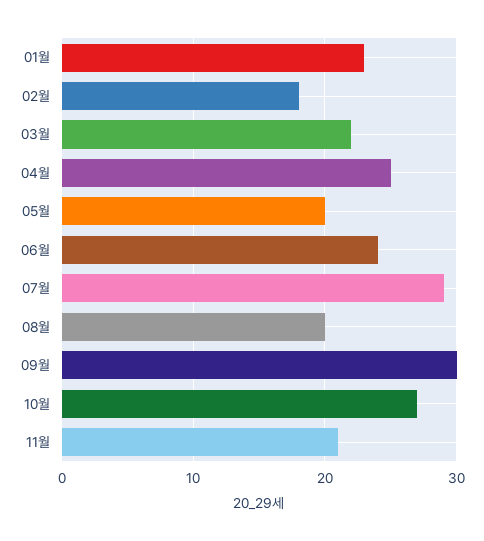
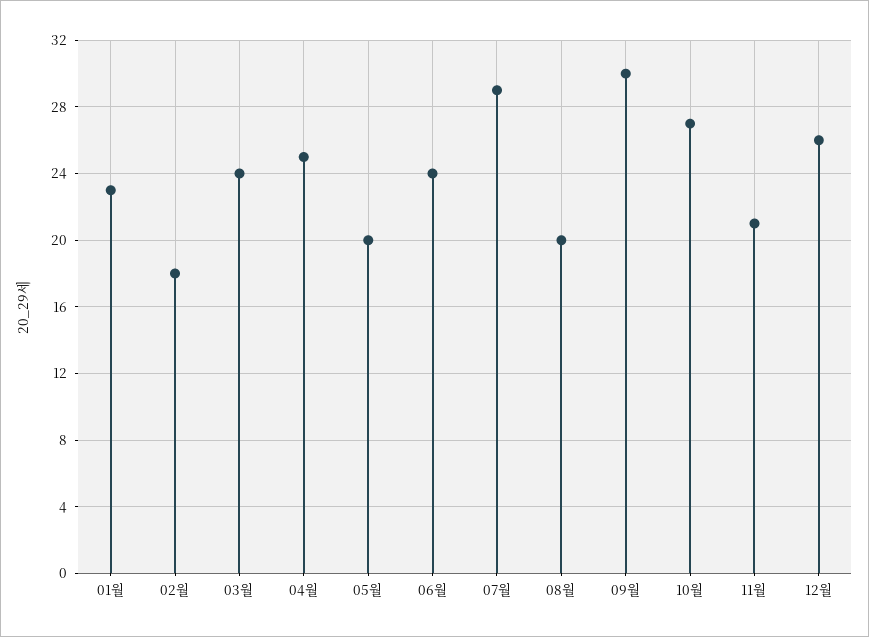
03월: 22 -> 24
12월: none -> 26

